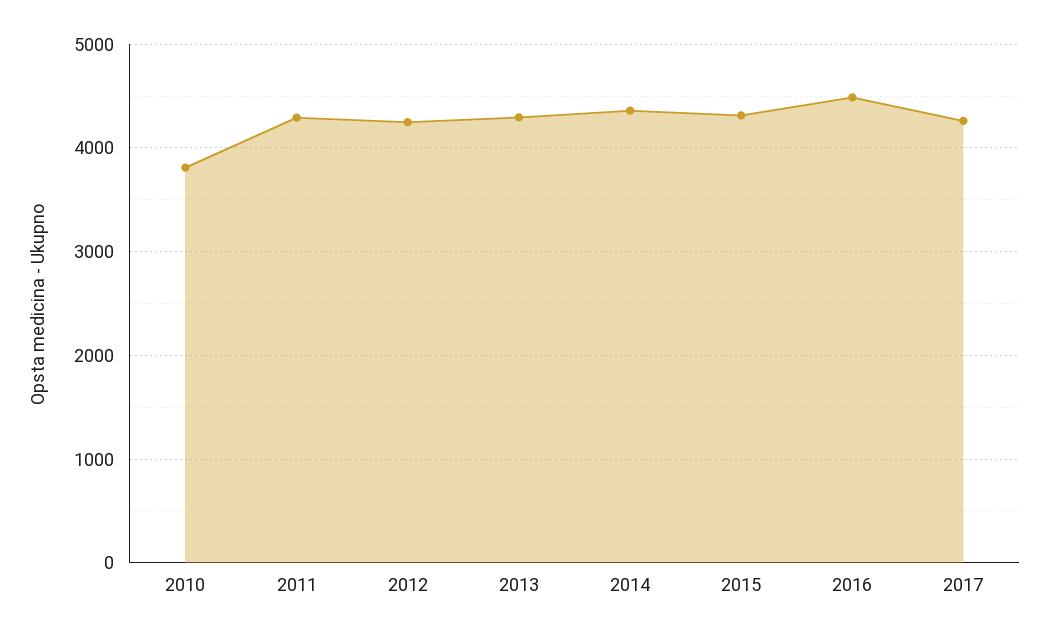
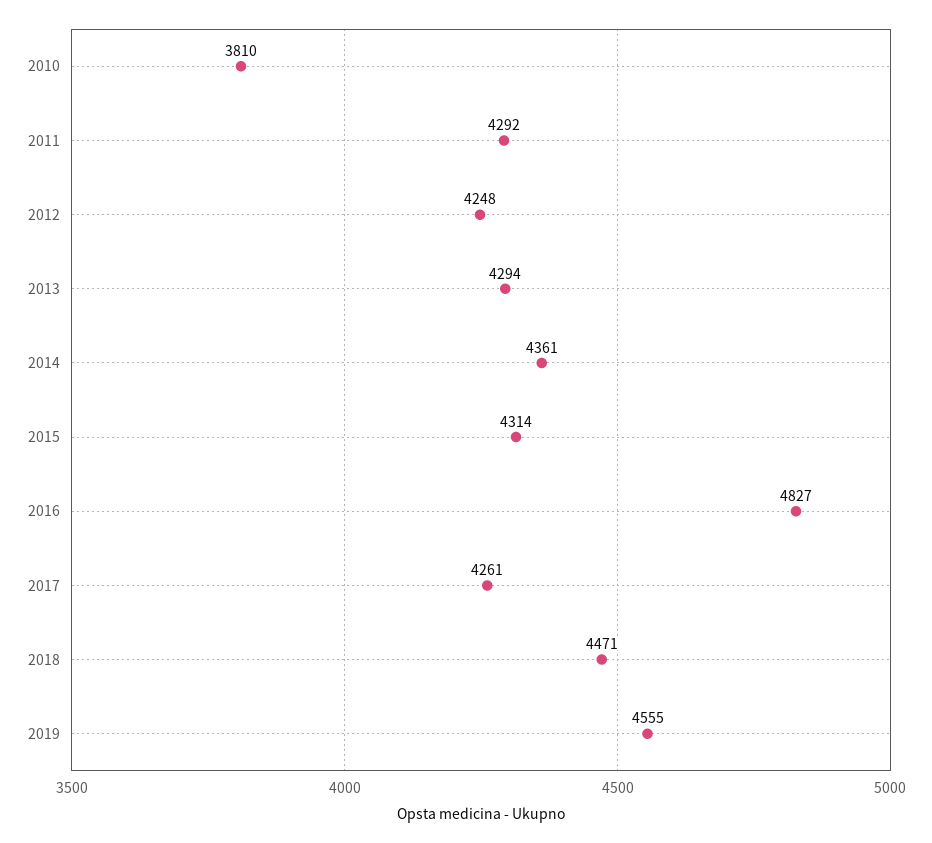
2016: 4500 -> 4827
2018: none -> 4471
2019: none -> 4555

